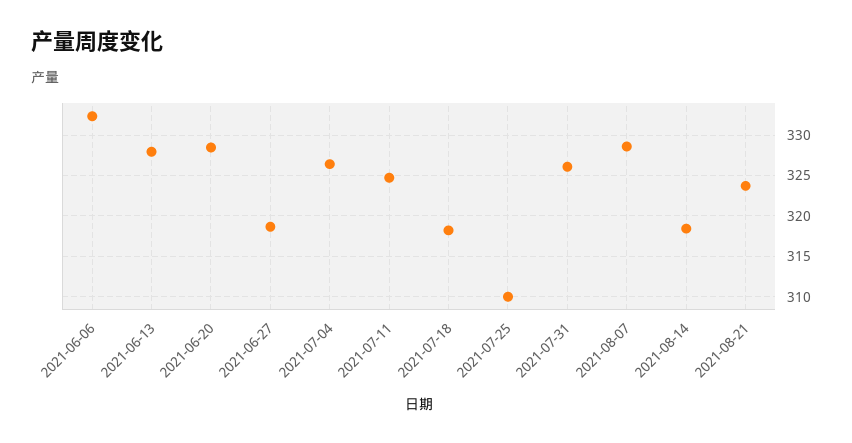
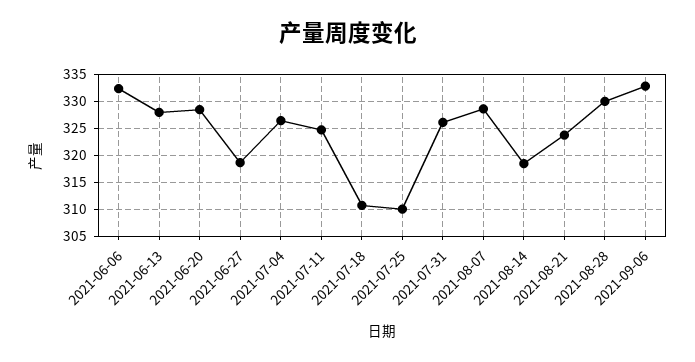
2021-07-18: 318 -> 310
2021-08-28: none -> 330
2021-09-06: none -> 332.5

